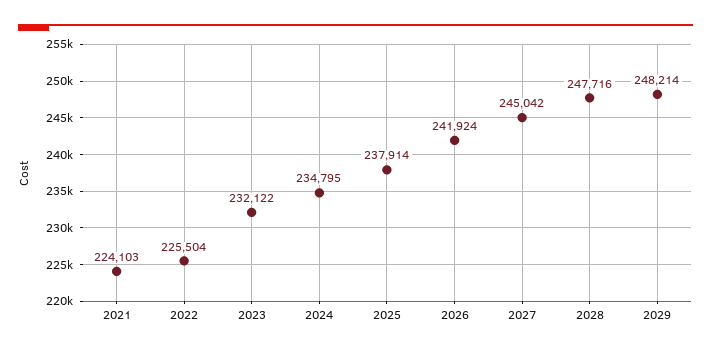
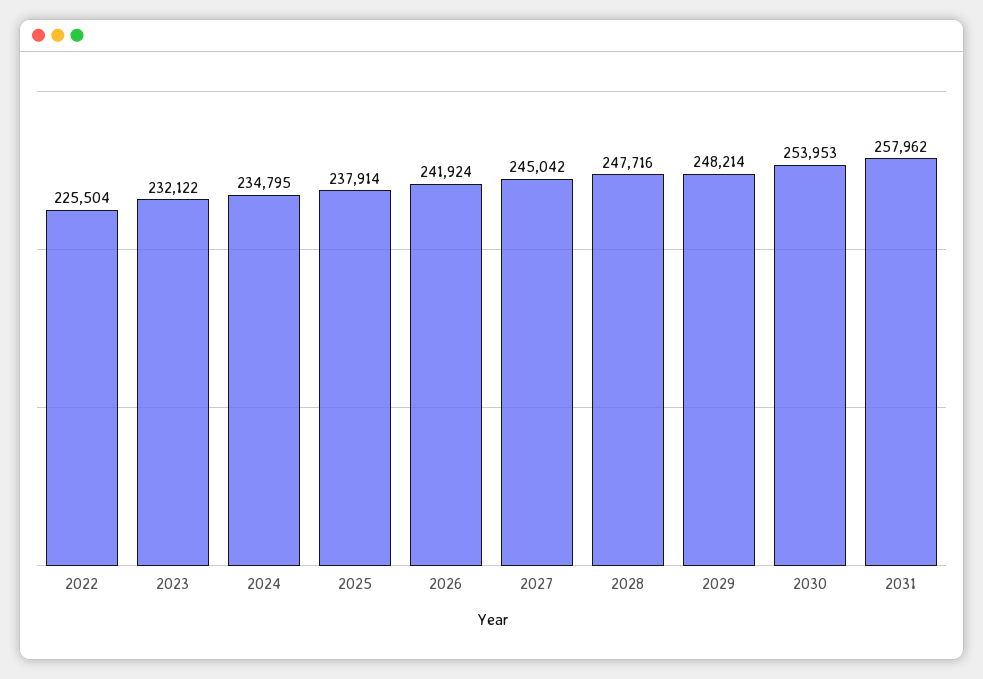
2021: 224103 -> none
2030: none -> 253953
2031: none -> 257962

